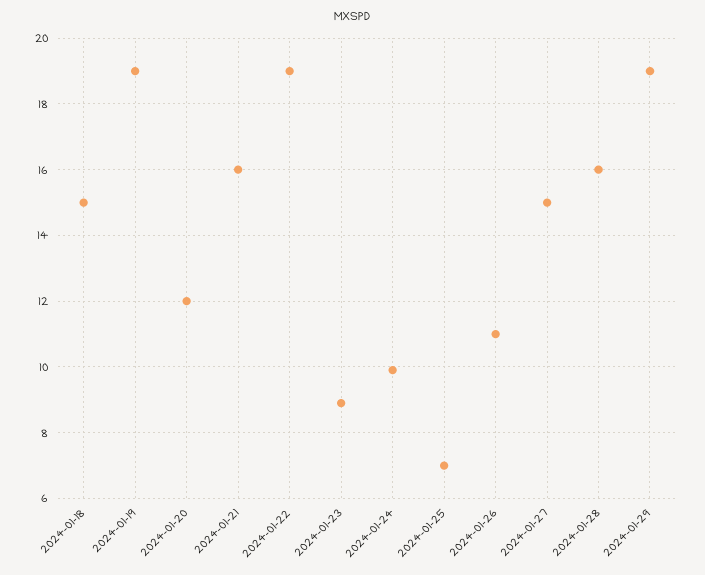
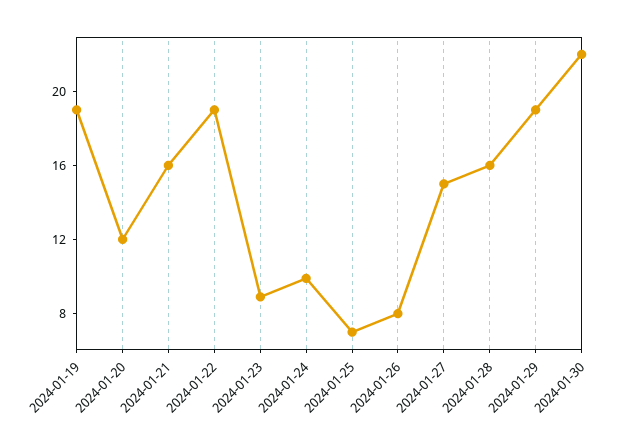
2024-01-18: 15 -> none
2024-01-26: 11 -> 8
2024-01-30: none -> 22

